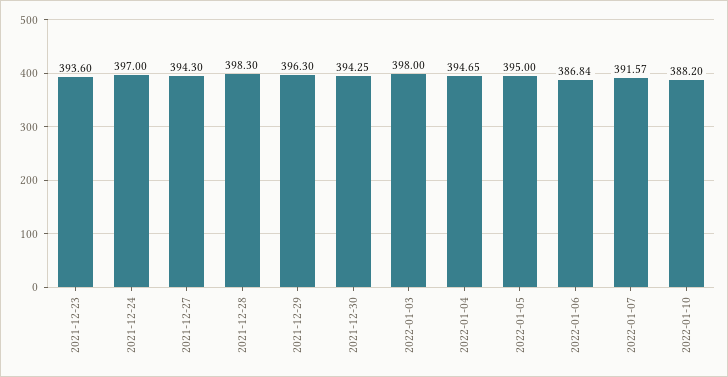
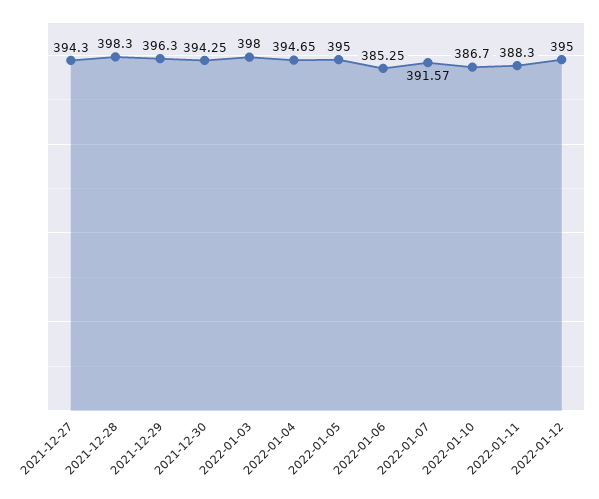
2021-12-23: 393.6 -> none
2021-12-24: 397 -> none
2022-01-06: 386.84 -> 385.25
2022-01-10: 388.2 -> 386.7
2022-01-11: none -> 388.3
2022-01-12: none -> 395

